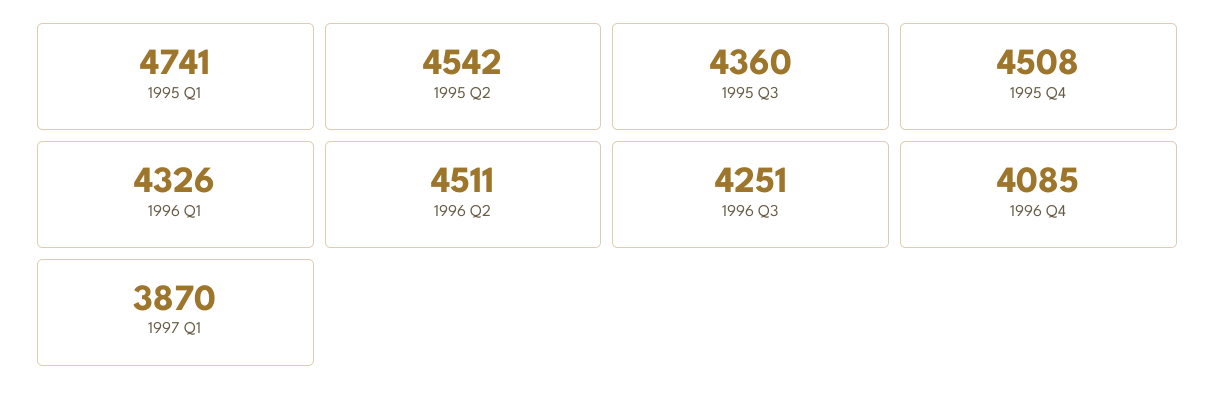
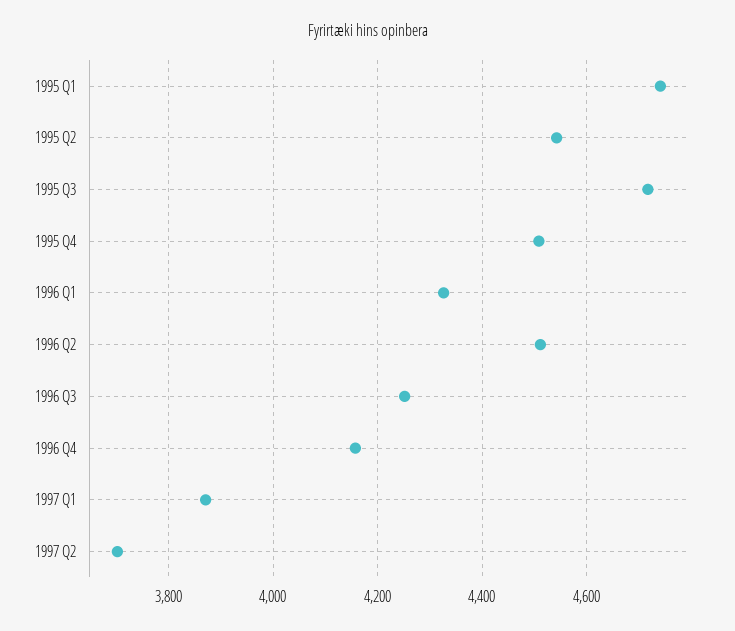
1995 Q3: 4360 -> 4720
1996 Q4: 4085 -> 4160
1997 Q2: none -> 3700

